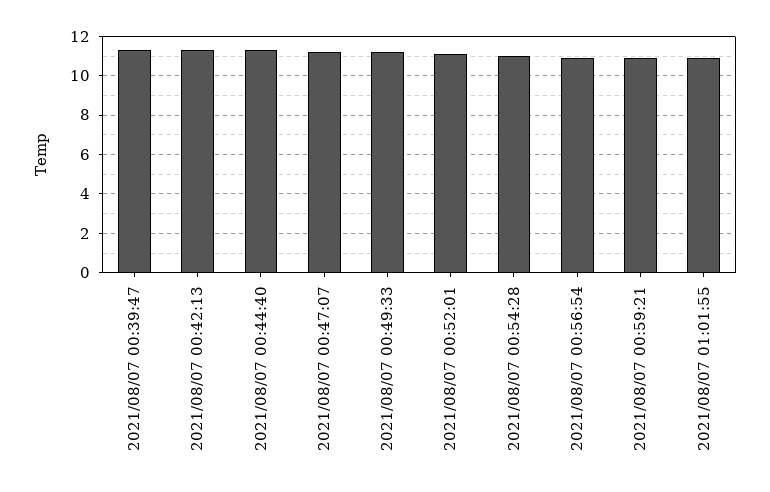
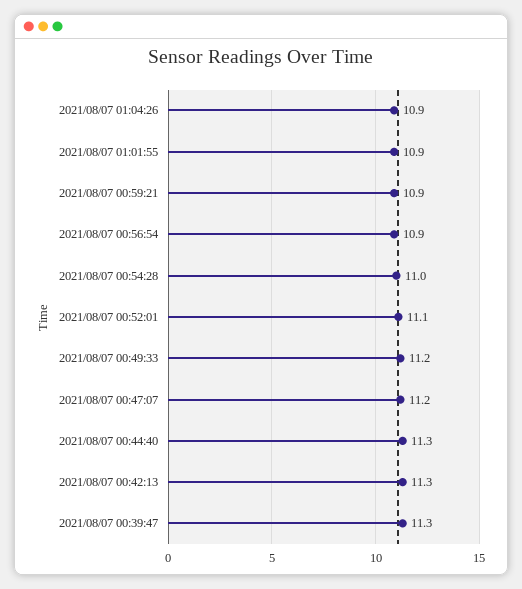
2021/08/07 01:04:26: none -> 10.9

